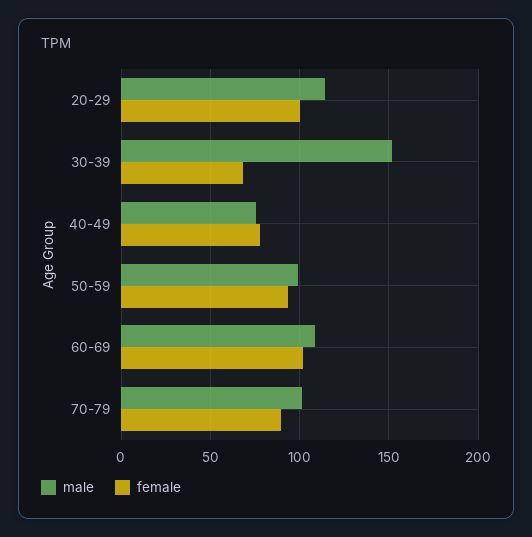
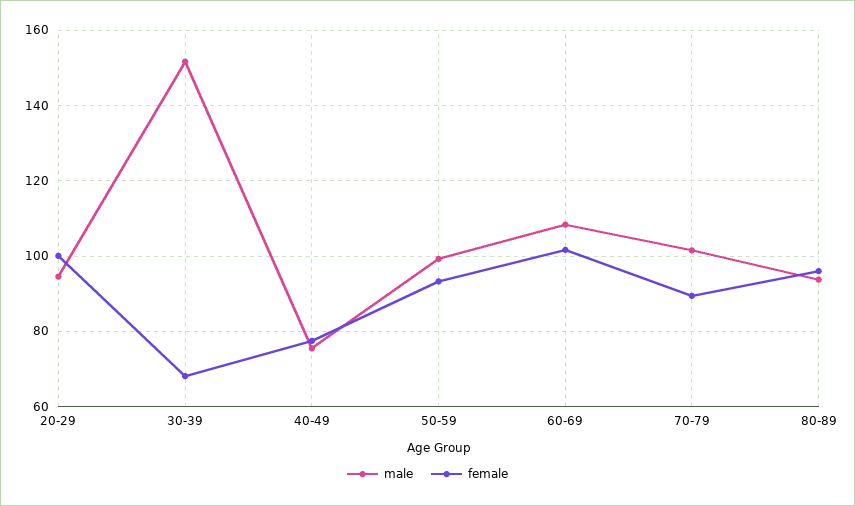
male, 20-29: 115 -> 94
male, 80-89: none -> 94
female, 80-89: none -> 96

